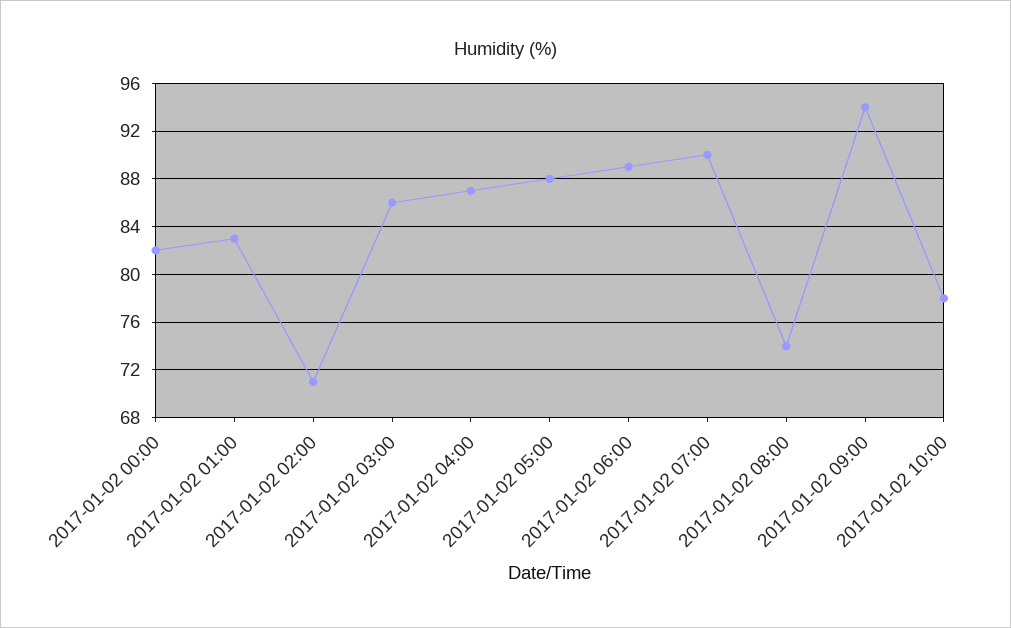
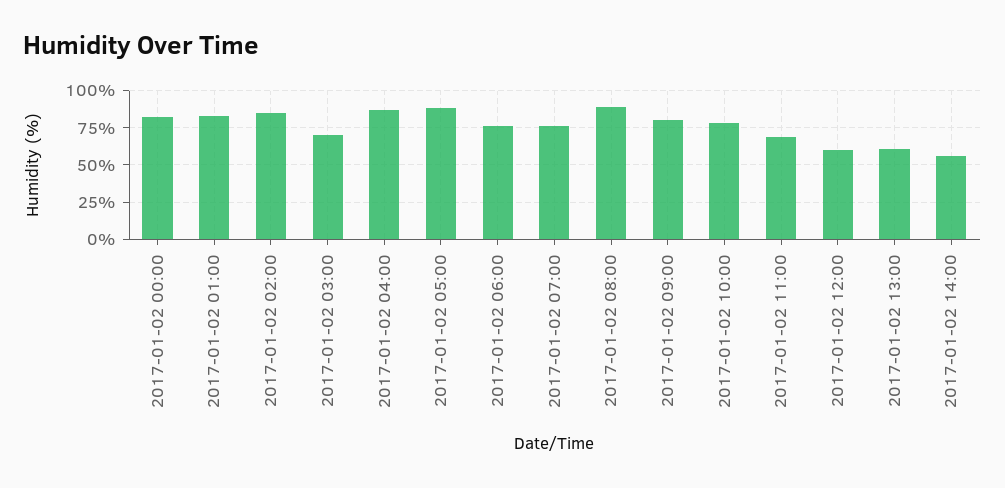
2017-01-02 02:00: 71 -> 85
2017-01-02 03:00: 86 -> 70
2017-01-02 06:00: 89 -> 75
2017-01-02 07:00: 90 -> 75
2017-01-02 08:00: 74 -> 90
2017-01-02 09:00: 94 -> 80
2017-01-02 11:00: none -> 70
2017-01-02 12:00: none -> 60
2017-01-02 13:00: none -> 60
2017-01-02 14:00: none -> 55

